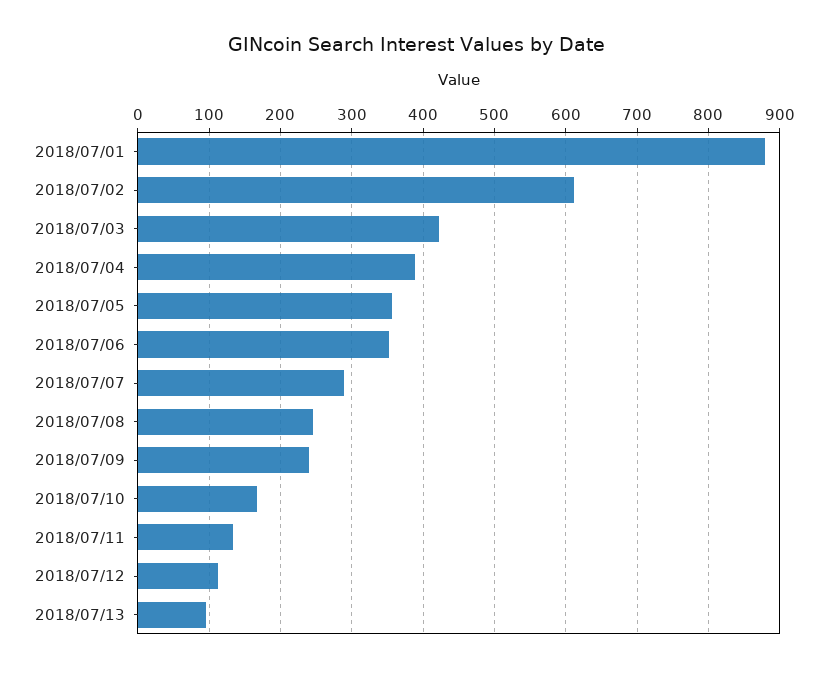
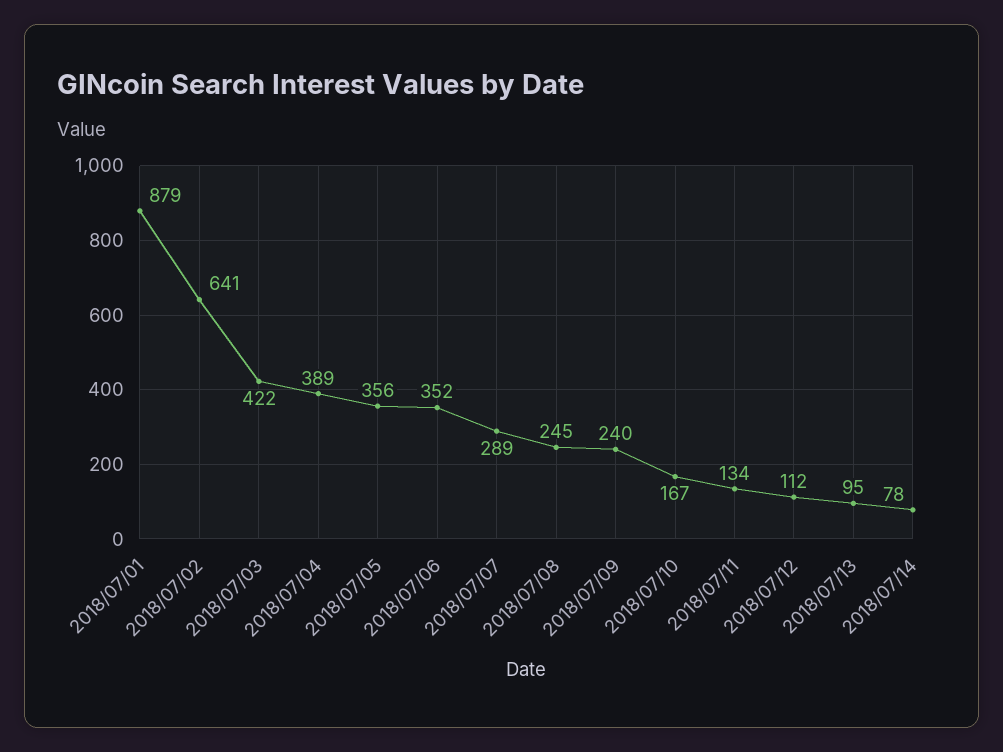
2018/07/02: 610 -> 641
2018/07/14: none -> 78

